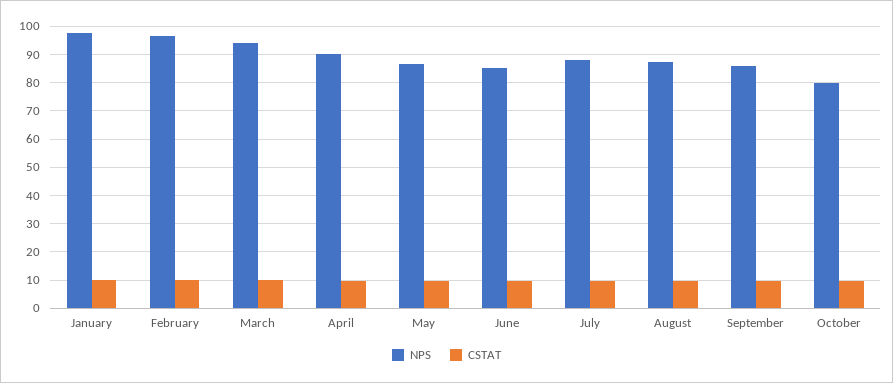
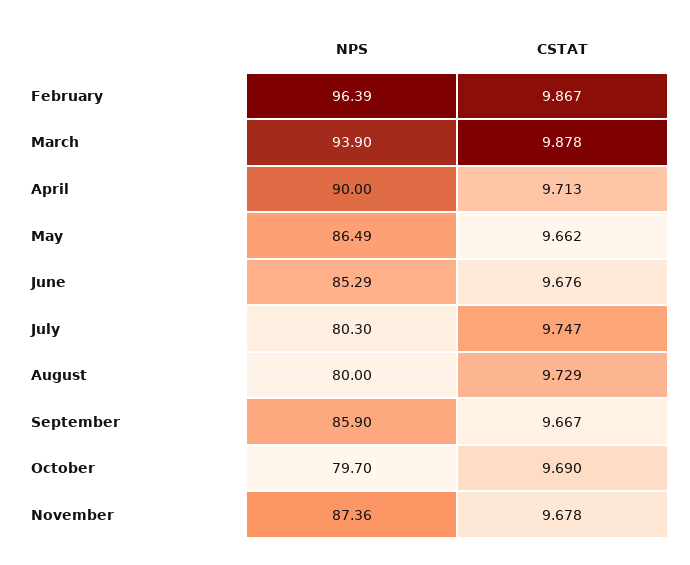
NPS, January: 97.5 -> none
CSTAT, January: 10 -> none
NPS, July: 87.5 -> 80.3
NPS, August: 87.5 -> 80
NPS, November: none -> 87.36
CSTAT, November: none -> 9.678

